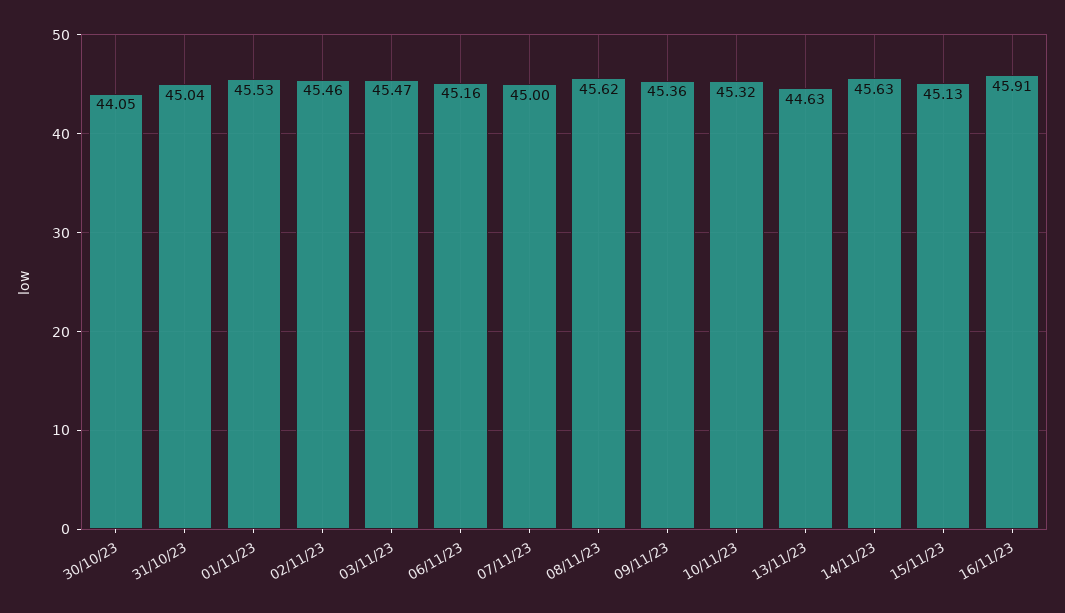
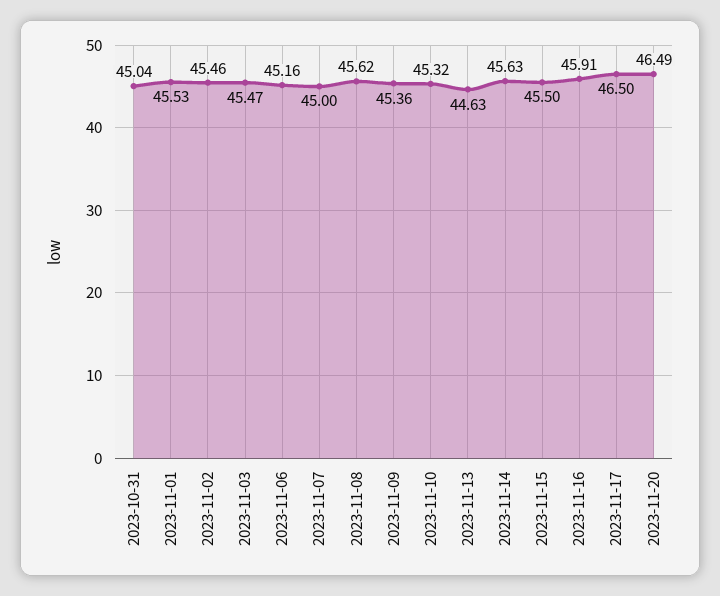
30/10/23: 44.05 -> none
15/11/23: 45.13 -> 45.5
2023-11-17: none -> 46.5
2023-11-20: none -> 46.49

